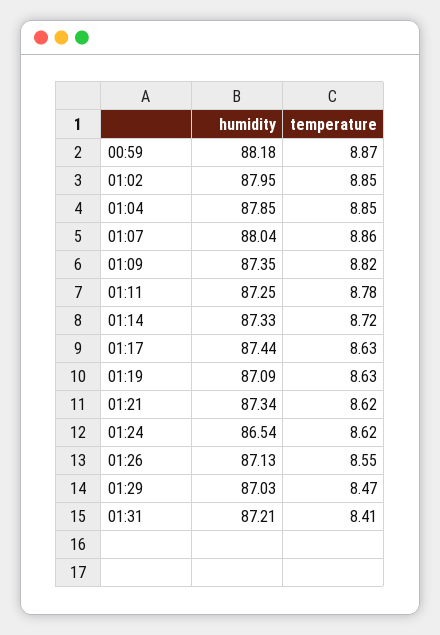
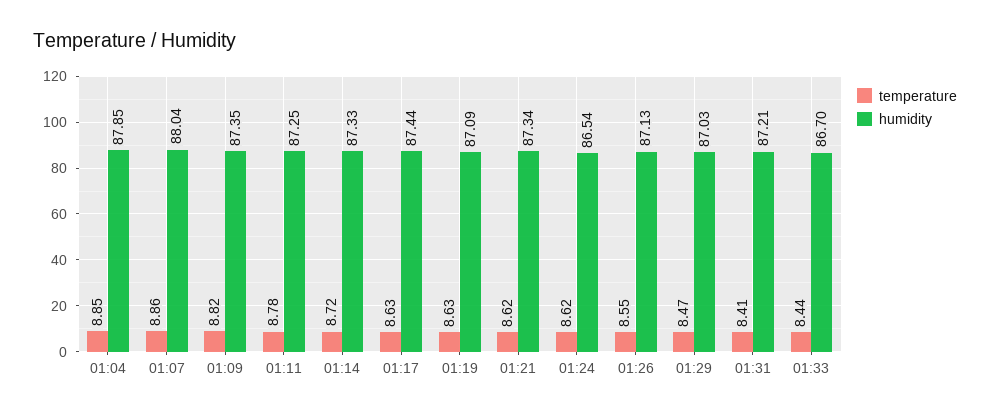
humidity, 00:59: 88.18 -> none
temperature, 00:59: 8.87 -> none
humidity, 01:02: 87.95 -> none
temperature, 01:02: 8.85 -> none
temperature, 01:33: none -> 8.44
humidity, 01:33: none -> 86.7

